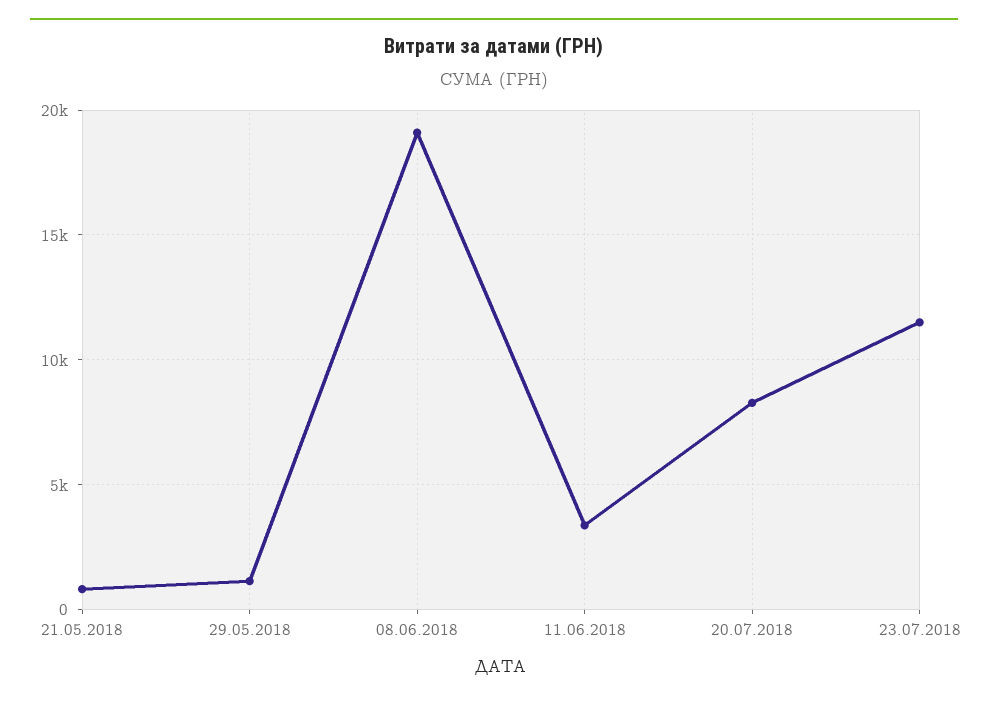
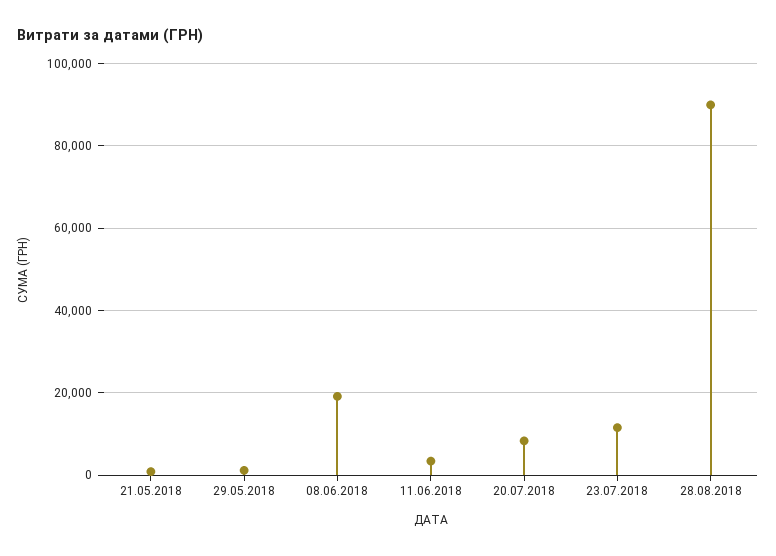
28.08.2018: none -> 90000

